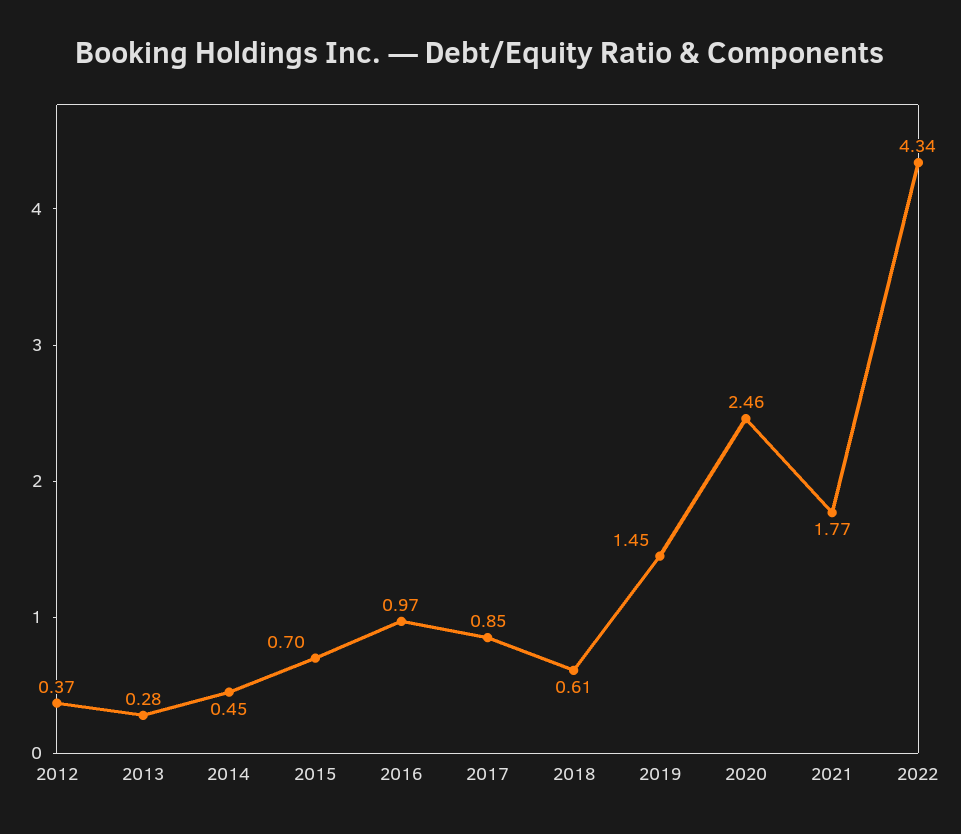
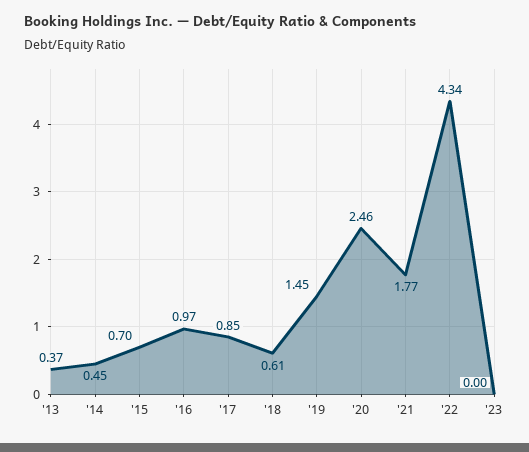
2012: 0.37 -> none
2013: 0.28 -> 0.37
'23: none -> 0

